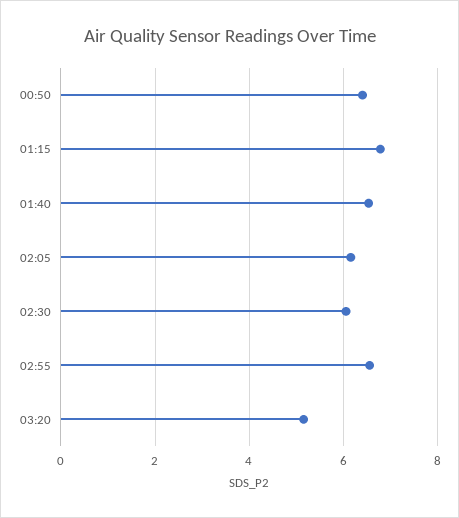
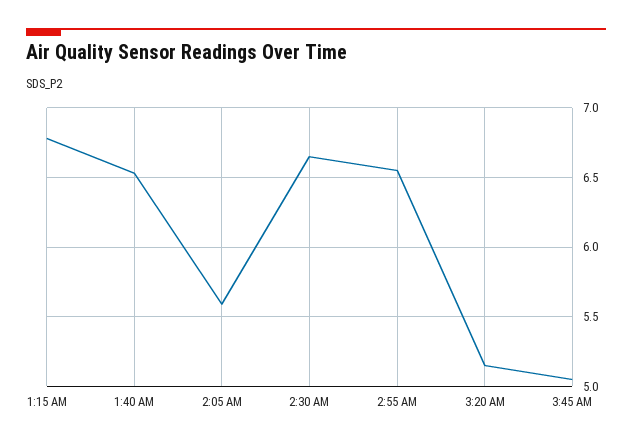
00:50: 6.4 -> none
02:05: 6.2 -> 5.6
02:30: 6 -> 6.65
3:45 AM: none -> 5.05

